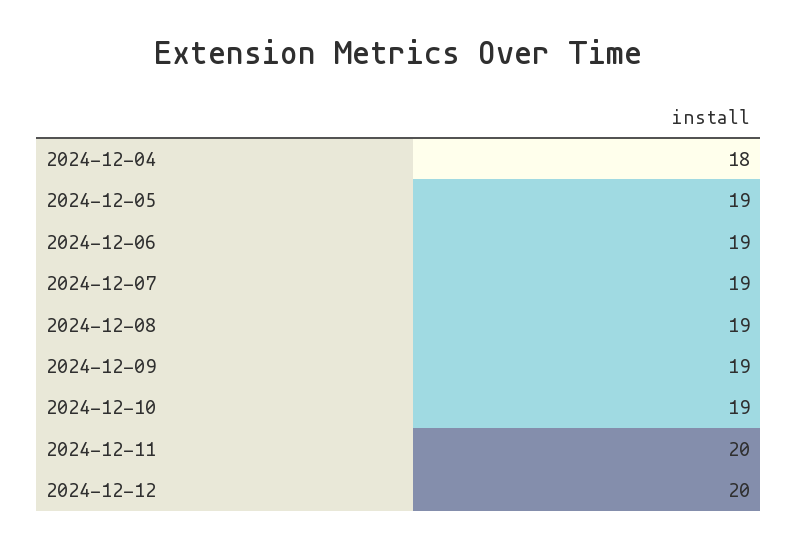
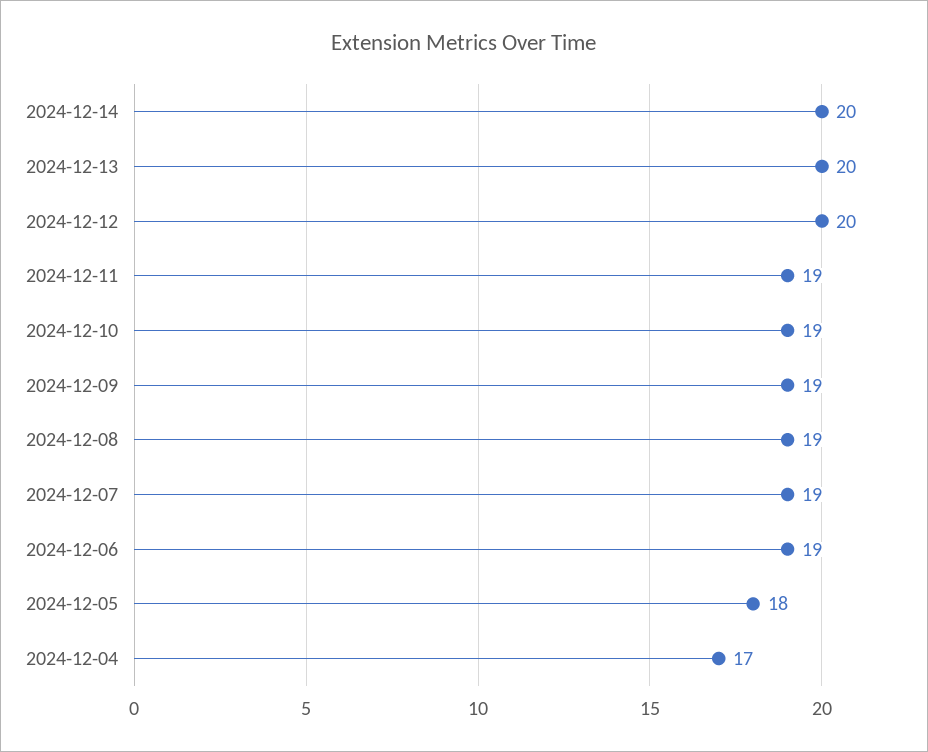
2024-12-04: 18 -> 17
2024-12-05: 19 -> 18
2024-12-11: 20 -> 19
2024-12-14: none -> 20
2024-12-13: none -> 20

